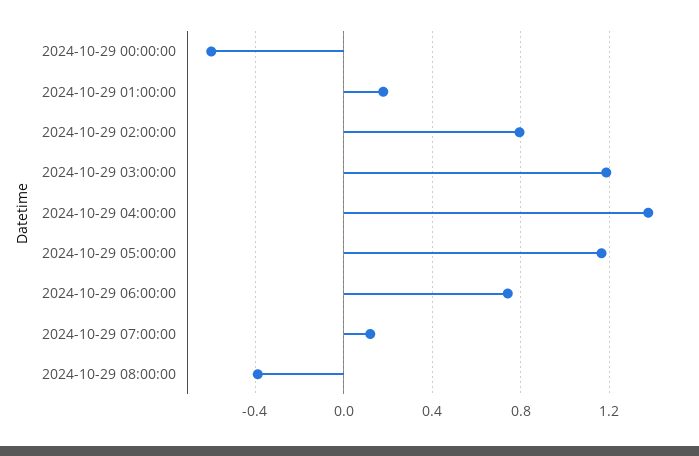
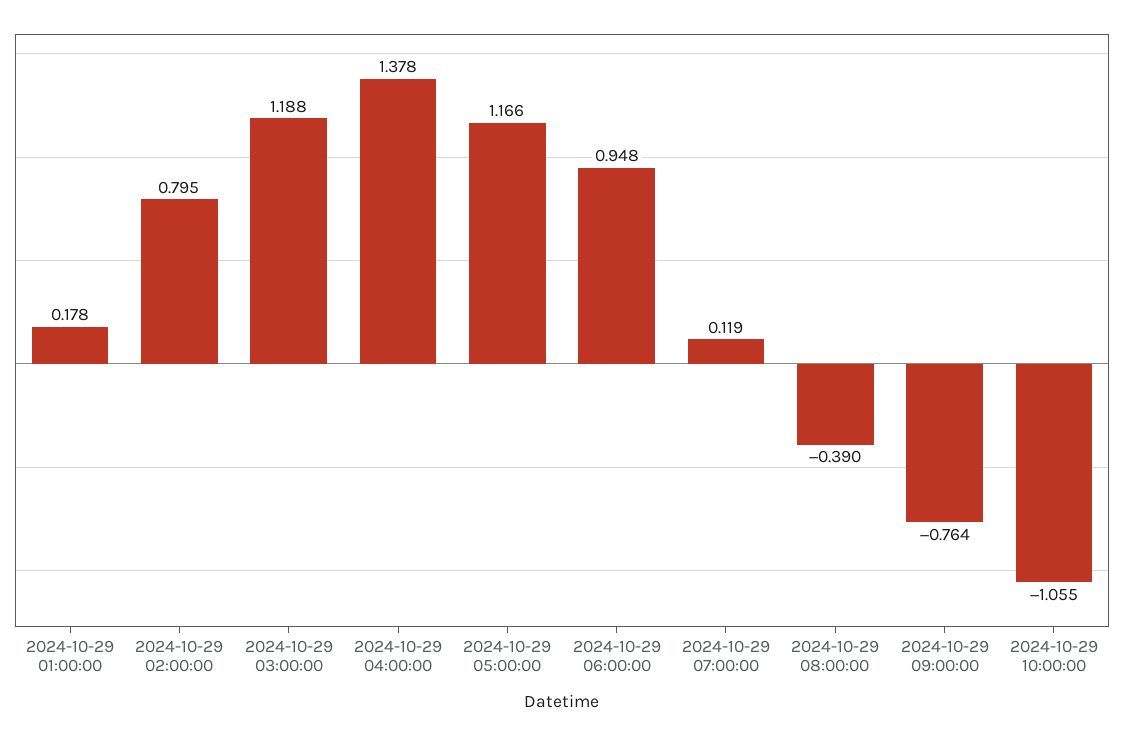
2024-10-29 00:00:00: -0.6 -> none
2024-10-29 06:00:00: 0.75 -> 0.948
2024-10-29 09:00:00: none -> -0.764
2024-10-29 10:00:00: none -> -1.055

